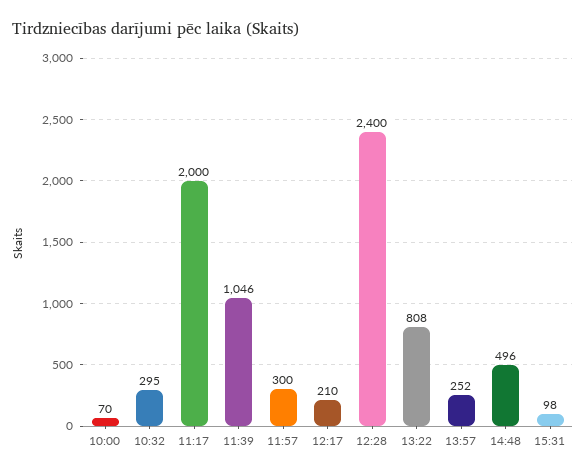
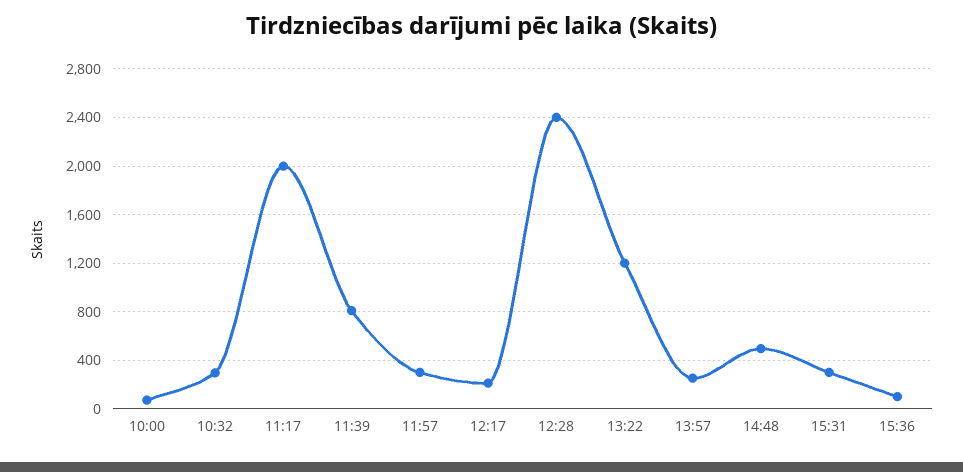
11:39: 1046 -> 800
13:22: 808 -> 1200
15:31: 98 -> 300
15:36: none -> 100

